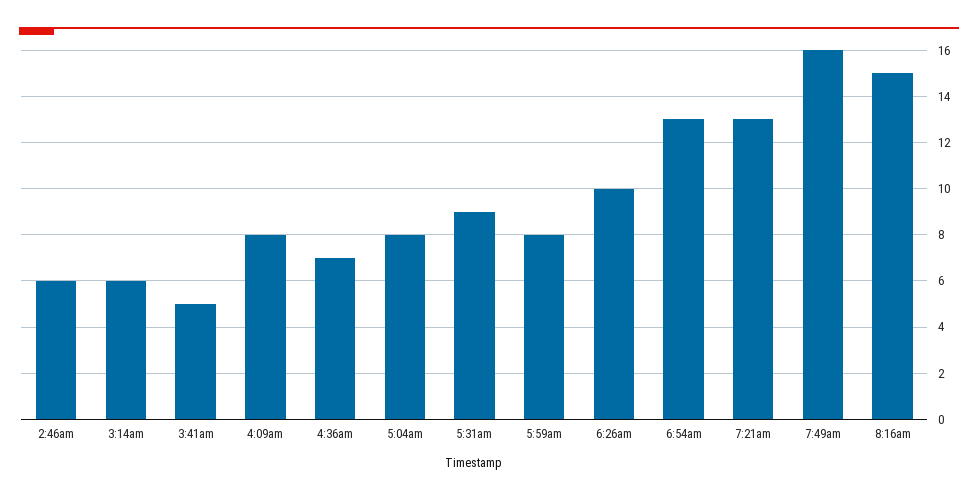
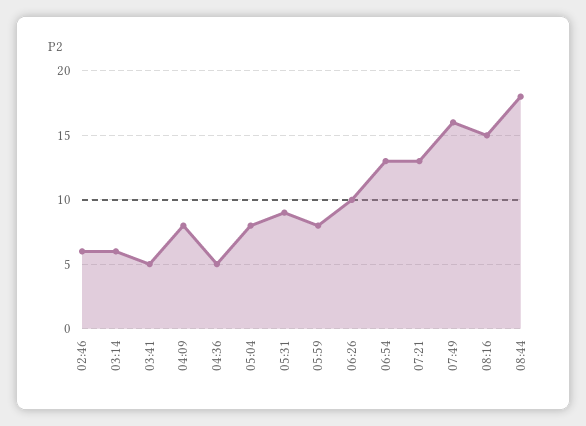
4:36am: 7 -> 5
08:44: none -> 18

